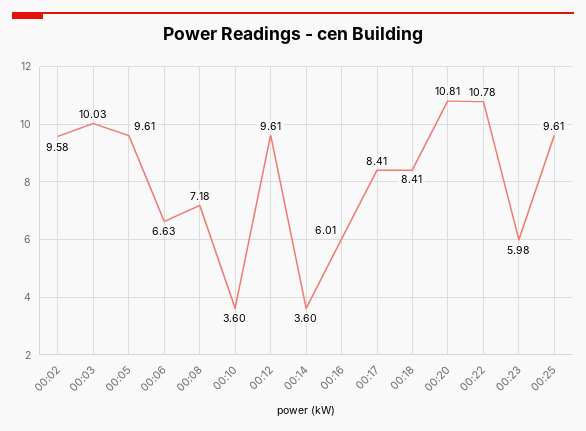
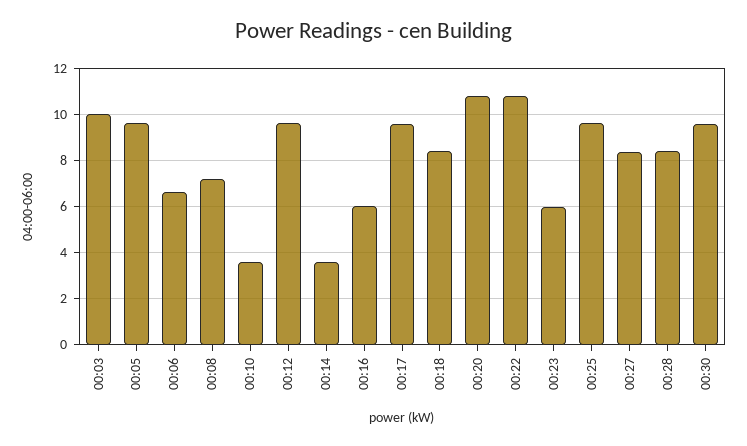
00:02: 9.58 -> none
00:17: 8.41 -> 9.5
00:27: none -> 8.5
00:28: none -> 8.5
00:30: none -> 9.5

